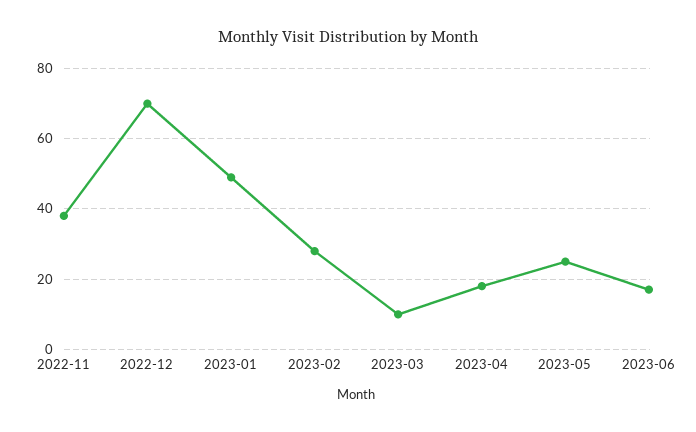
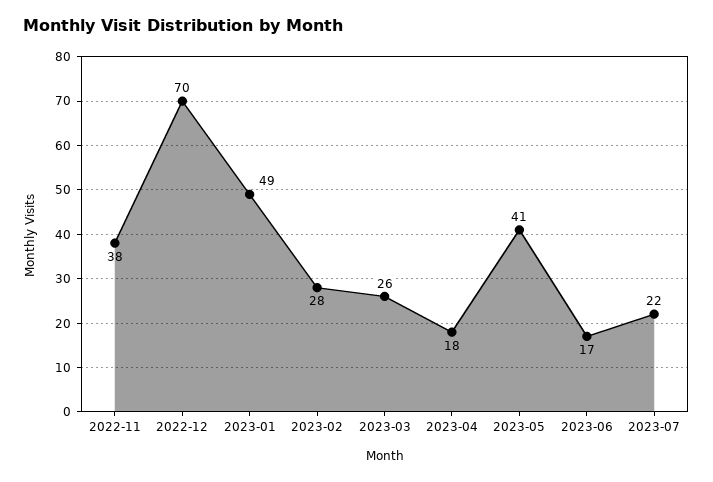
2023-03: 10 -> 26
2023-05: 25 -> 41
2023-07: none -> 22

